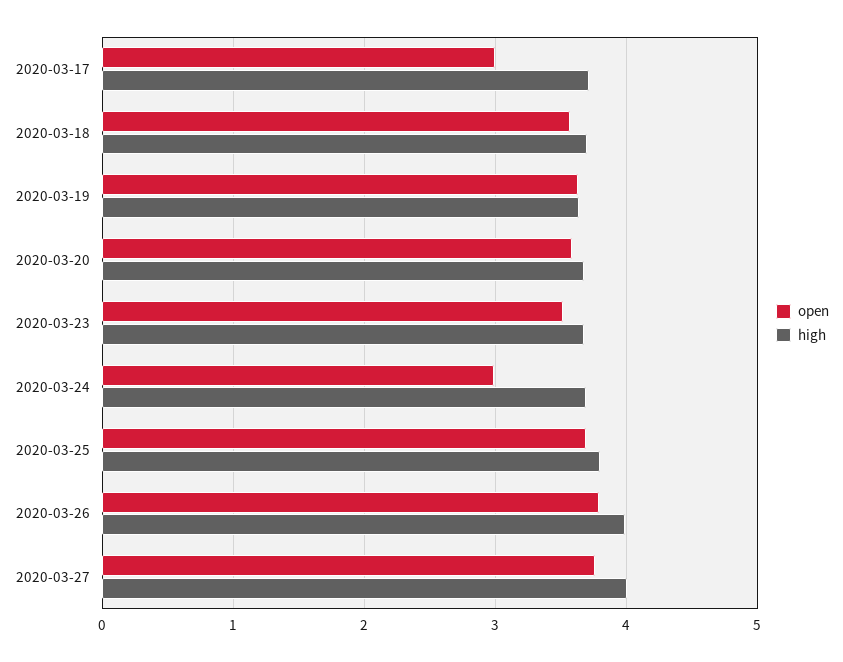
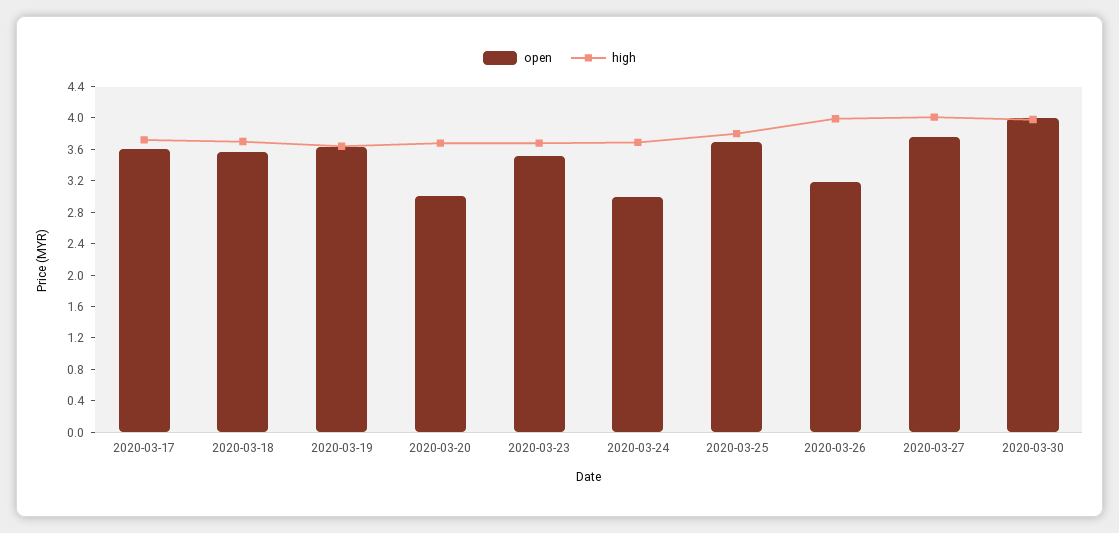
open, 2020-03-17: 3 -> 3.6
open, 2020-03-20: 3.6 -> 3
open, 2020-03-26: 3.8 -> 3.2
open, 2020-03-30: none -> 4
high, 2020-03-30: none -> 4

